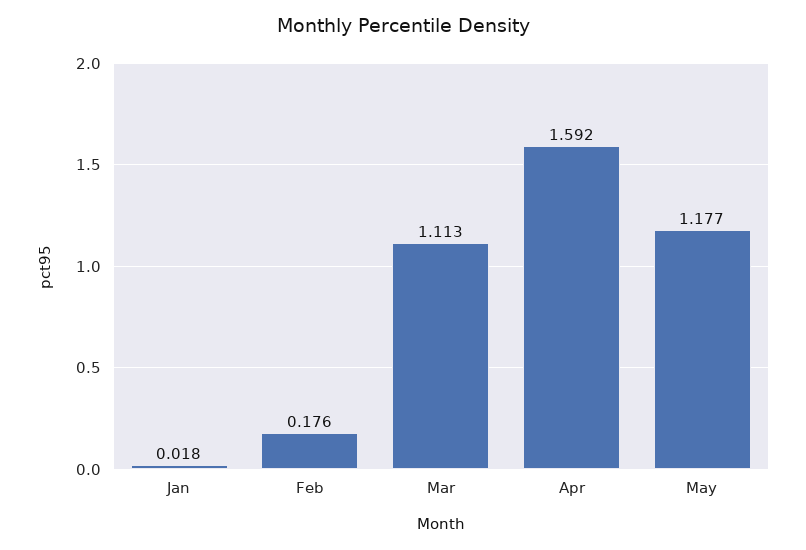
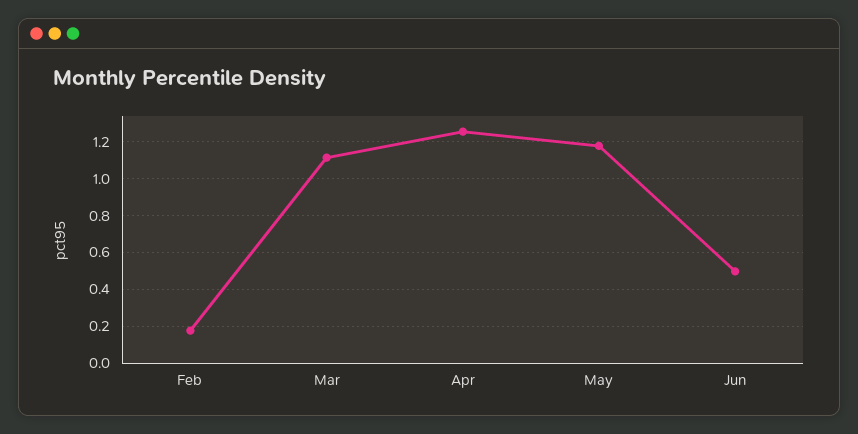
Jan: 0.018 -> none
Apr: 1.592 -> 1.25
Jun: none -> 0.5

